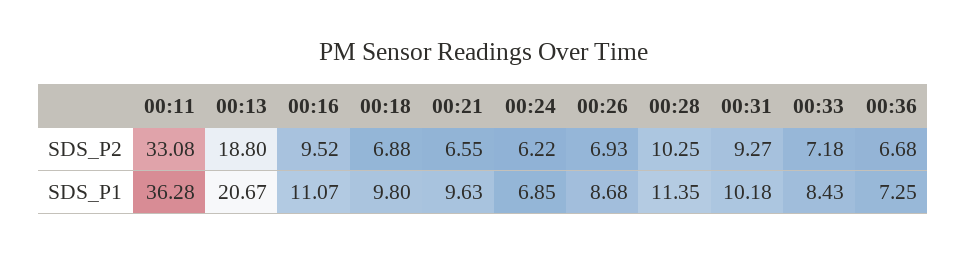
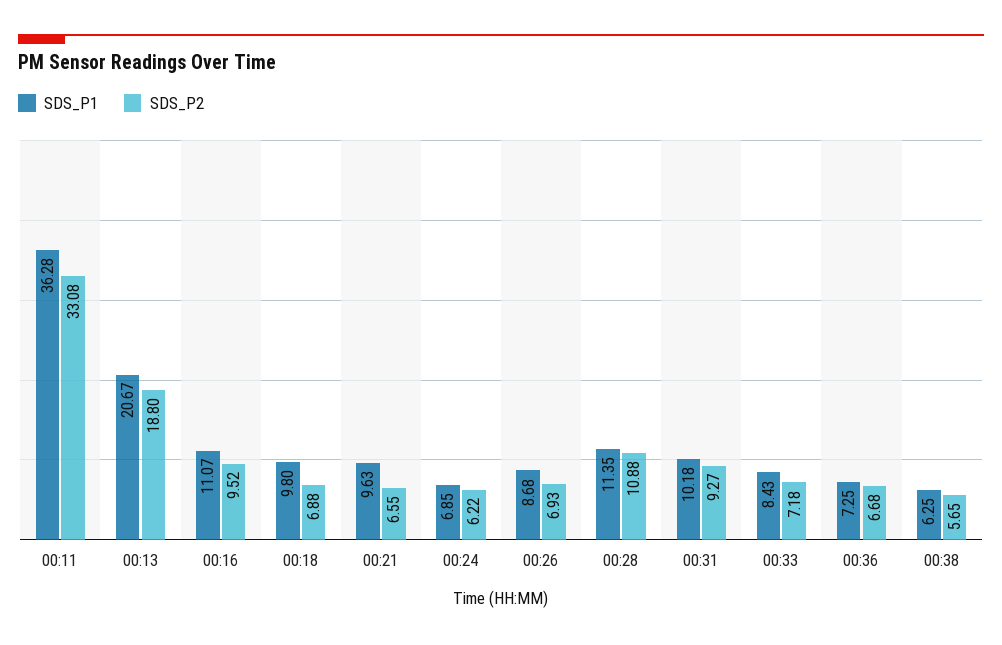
SDS_P2, 00:28: 10.25 -> 10.88
SDS_P1, 00:38: none -> 6.25
SDS_P2, 00:38: none -> 5.65

